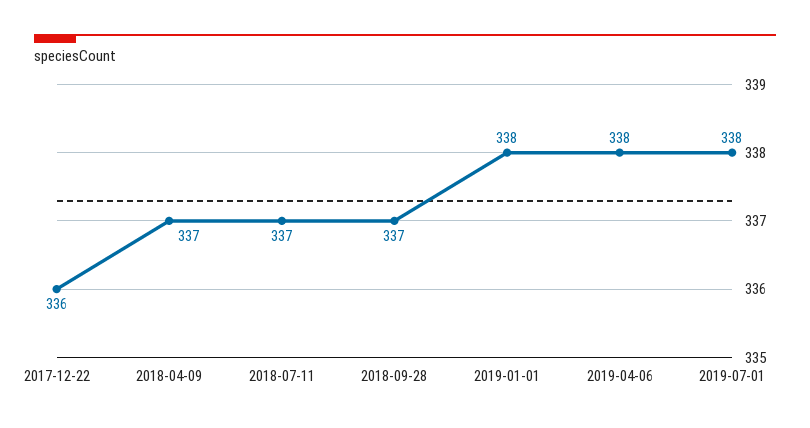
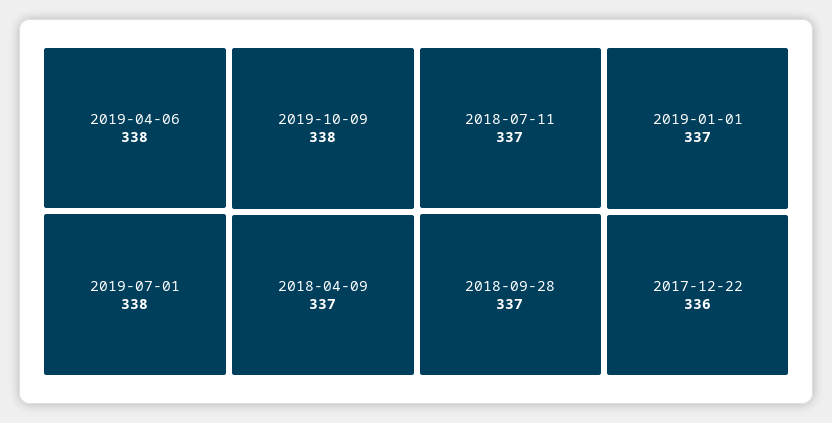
2019-01-01: 338 -> 337
2019-10-09: none -> 338

